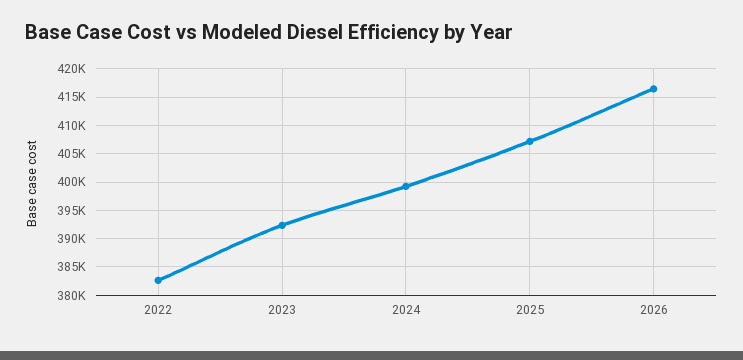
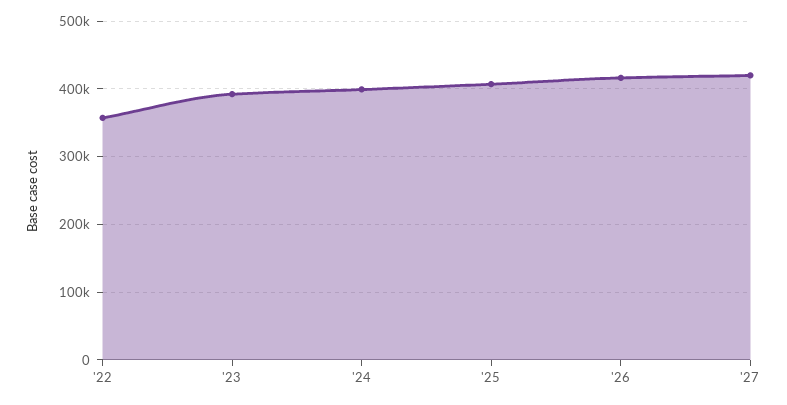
2022: 382500 -> 360000
'27: none -> 420000

